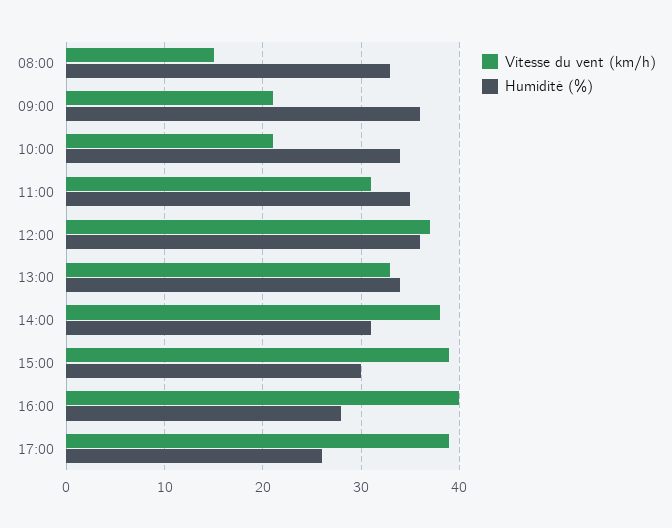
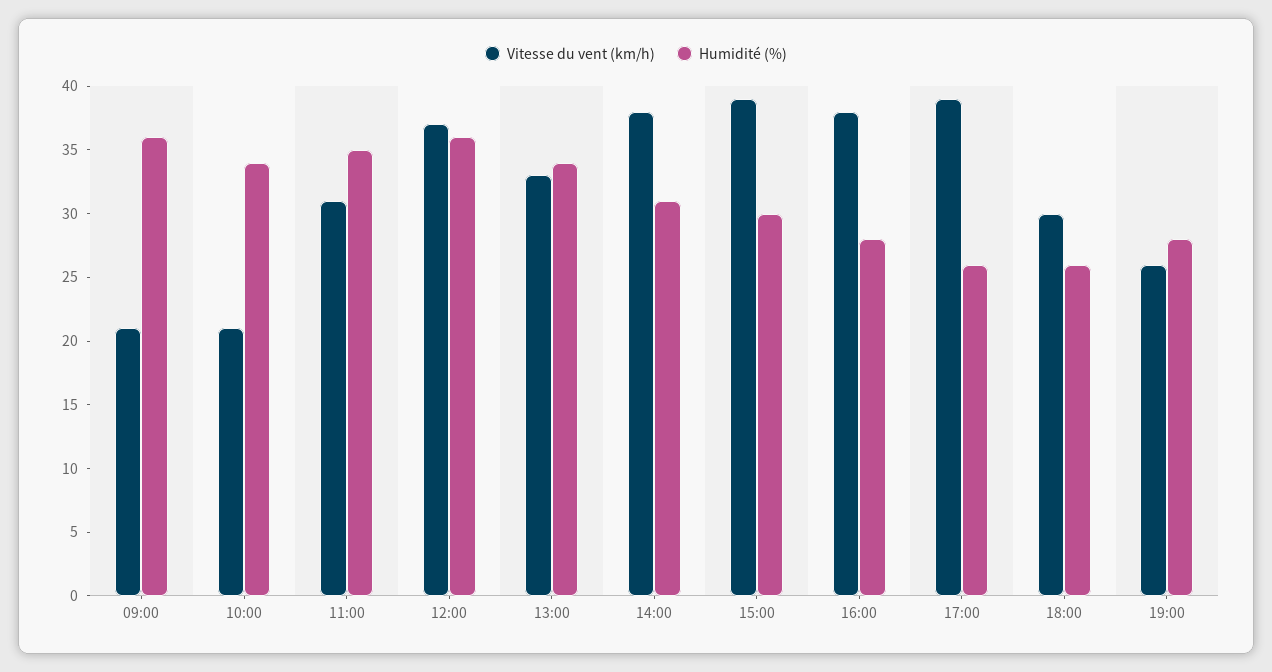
Vitesse du vent (km/h), 08:00: 15 -> none
Humidité (%), 08:00: 33 -> none
Vitesse du vent (km/h), 16:00: 40 -> 38
Vitesse du vent (km/h), 18:00: none -> 30
Humidité (%), 18:00: none -> 26
Vitesse du vent (km/h), 19:00: none -> 26
Humidité (%), 19:00: none -> 28

